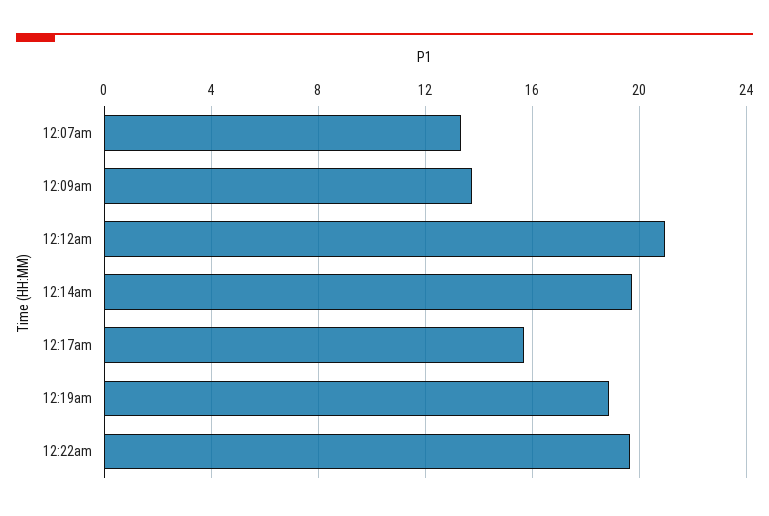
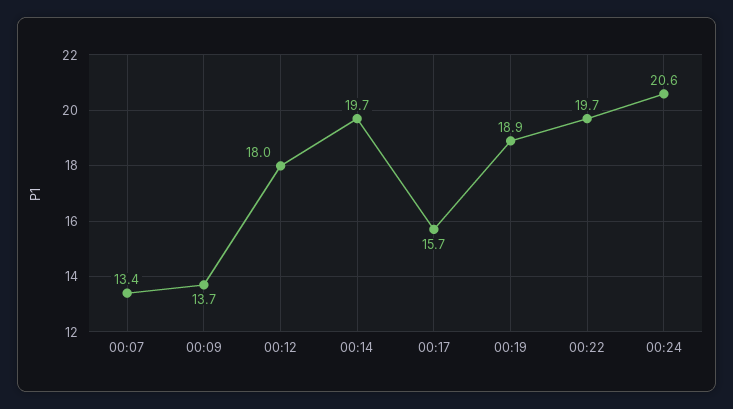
12:12am: 21 -> 18
00:24: none -> 20.6

